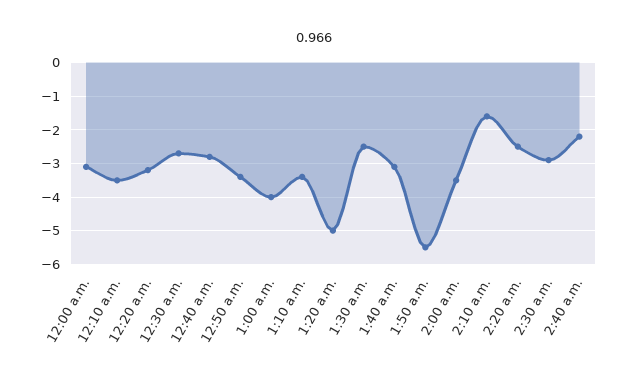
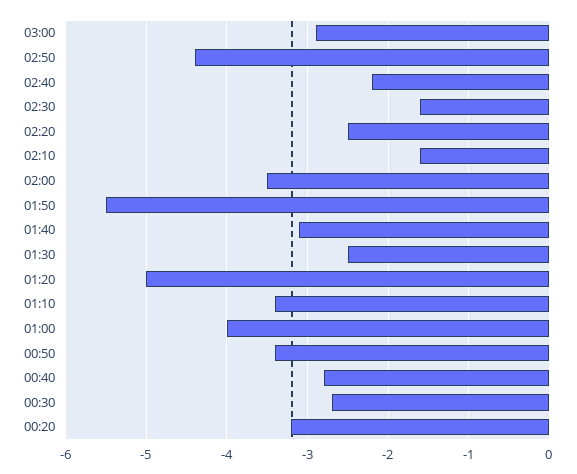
12:00 a.m.: -3 -> none
12:10 a.m.: -3.5 -> none
2:30 a.m.: -3 -> -1.6
03:00: none -> -2.9
02:50: none -> -4.4

